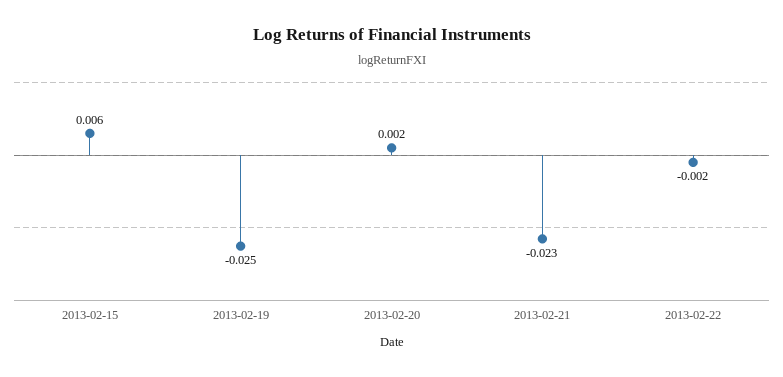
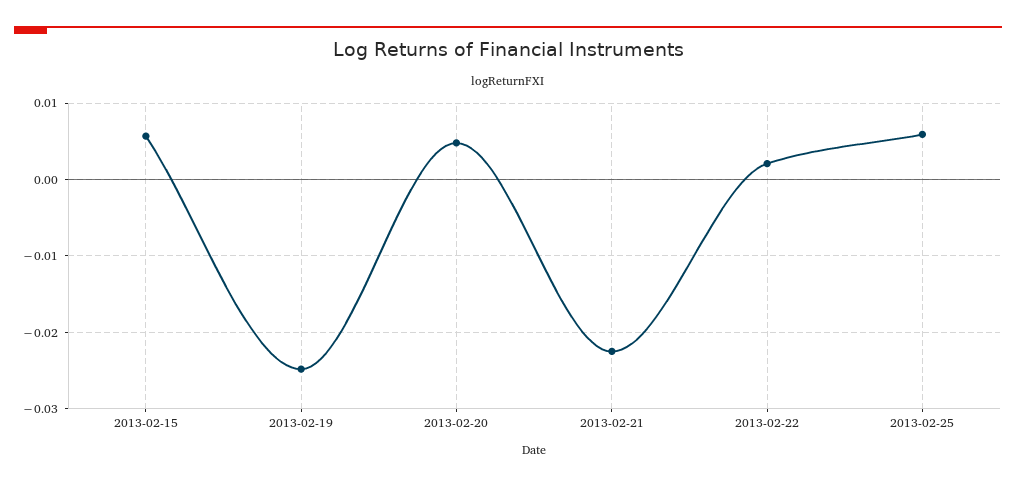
2013-02-20: 0.002 -> 0.005
2013-02-22: -0.002 -> 0.002
2013-02-25: none -> 0.006

